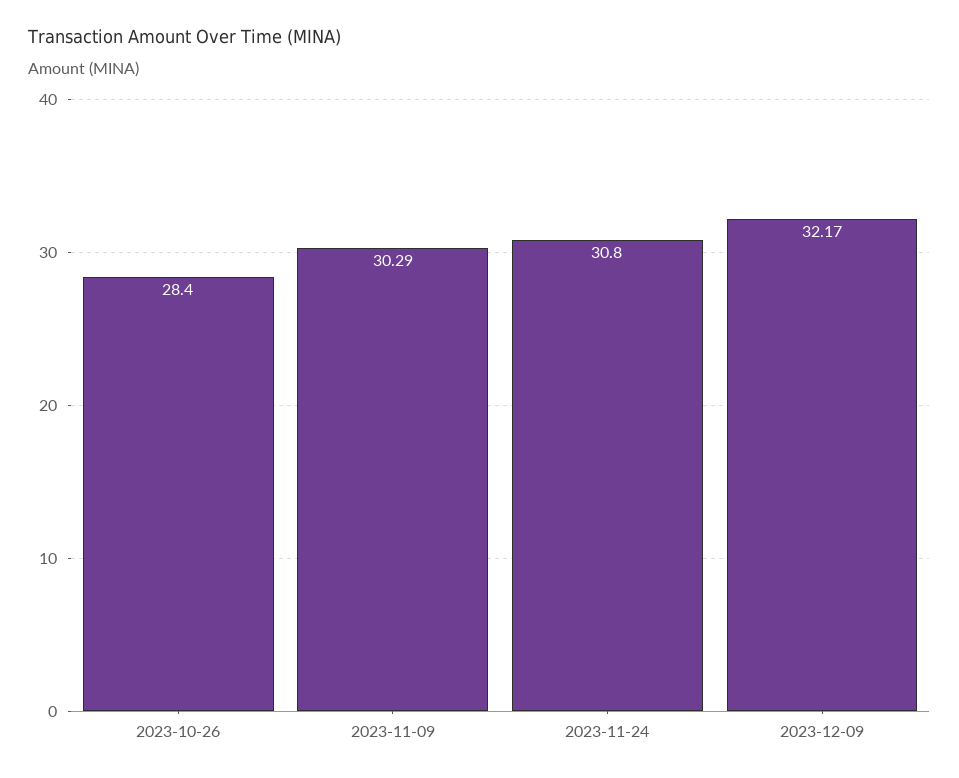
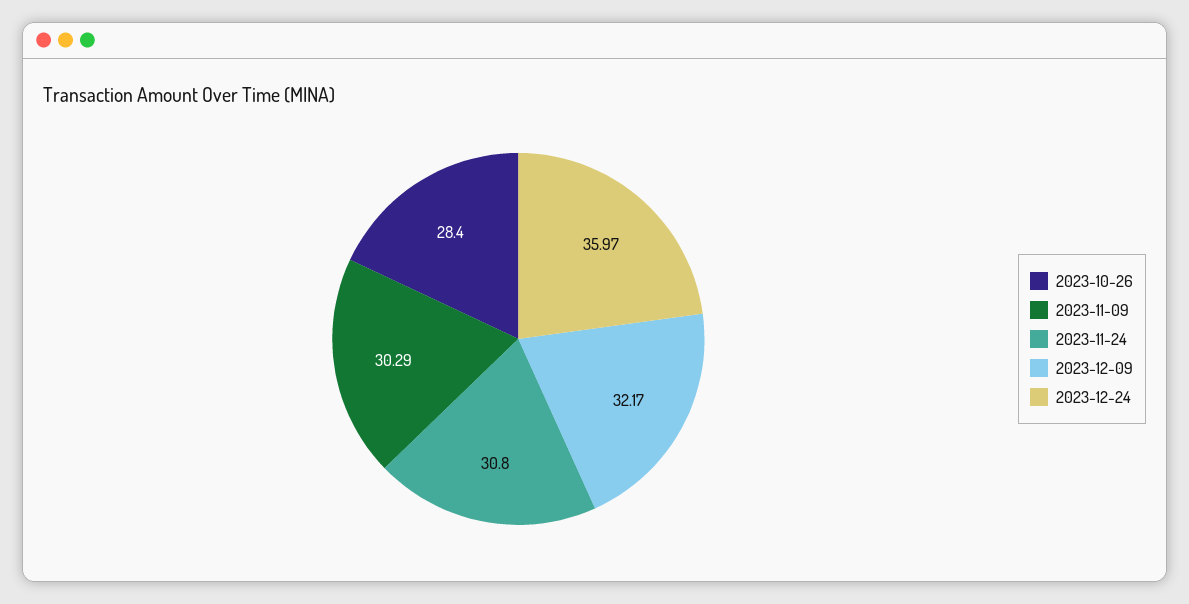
2023-12-24: none -> 35.97

